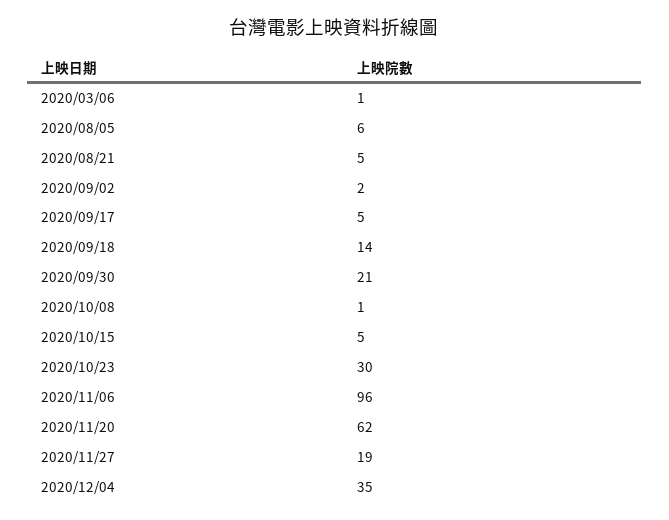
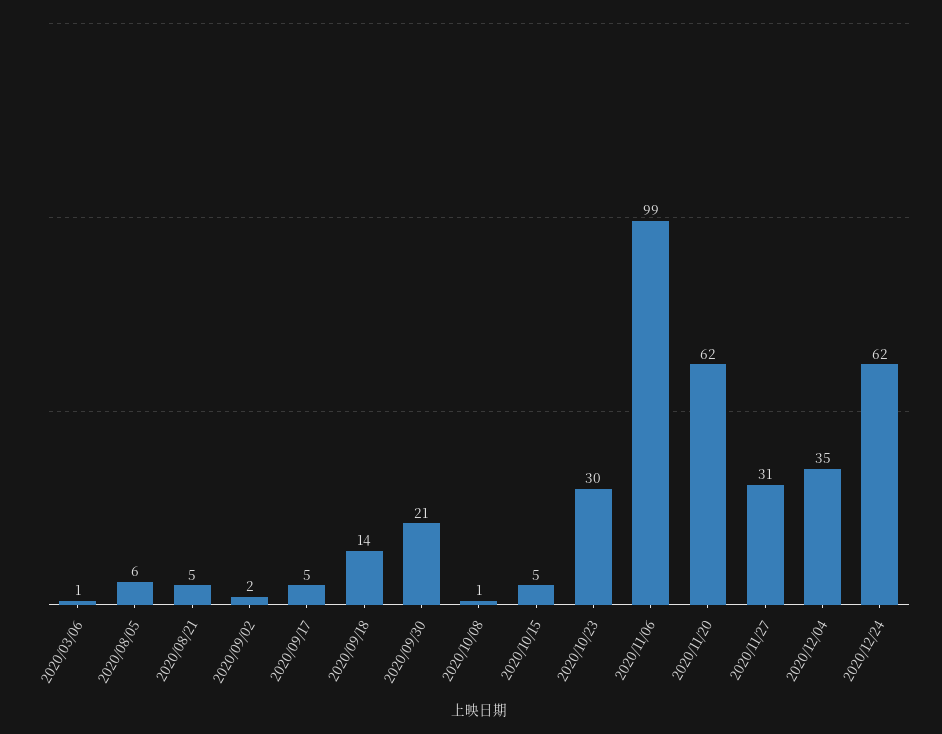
2020/11/06: 96 -> 99
2020/11/27: 19 -> 31
2020/12/24: none -> 62

